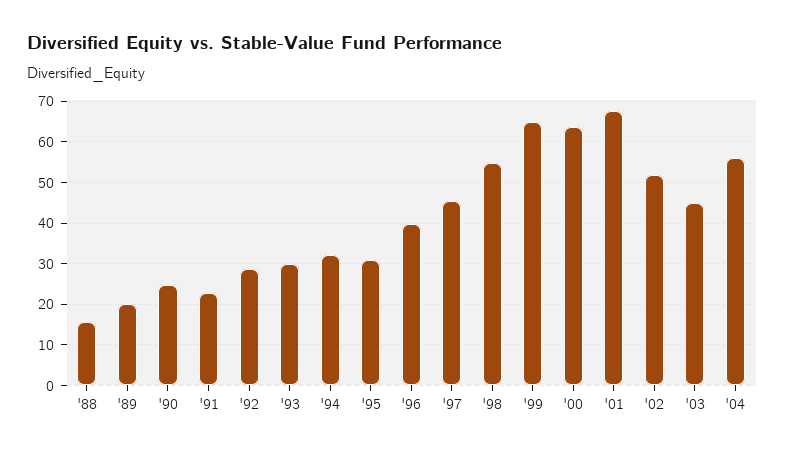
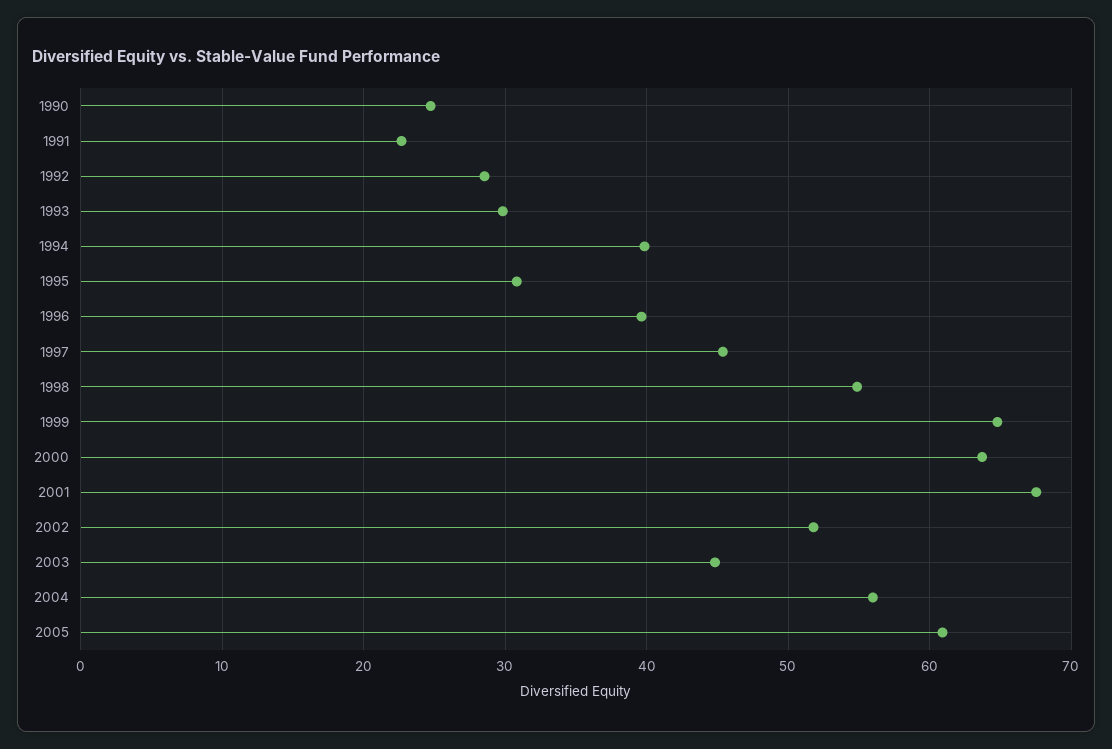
'88: 16 -> none
'89: 20 -> none
'94: 32 -> 40
2005: none -> 61

